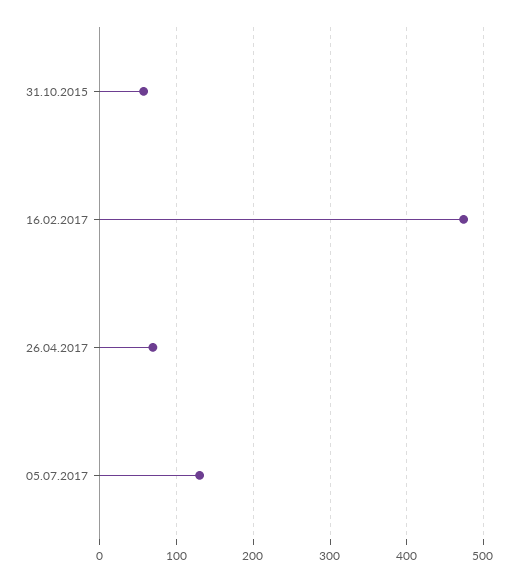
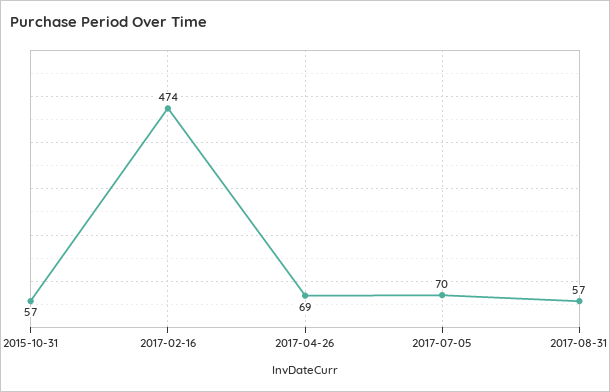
05.07.2017: 130 -> 70
2017-08-31: none -> 57

